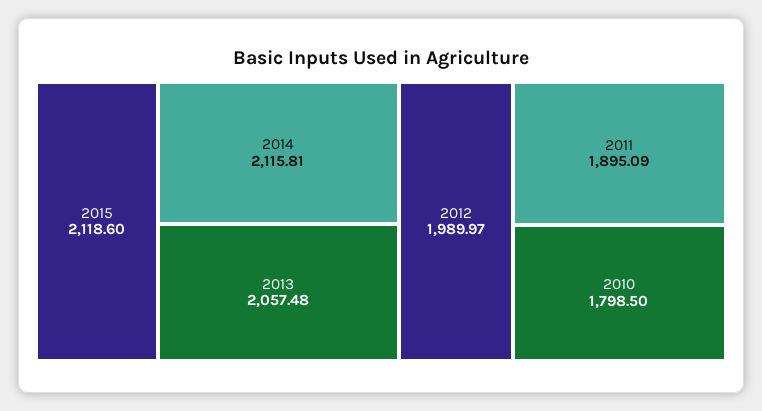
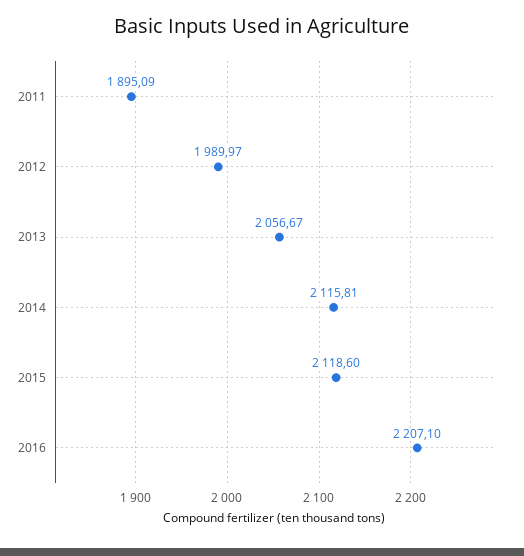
2013: 2057.48 -> 2056.67
2010: 1798.5 -> none
2016: none -> 2207.1

